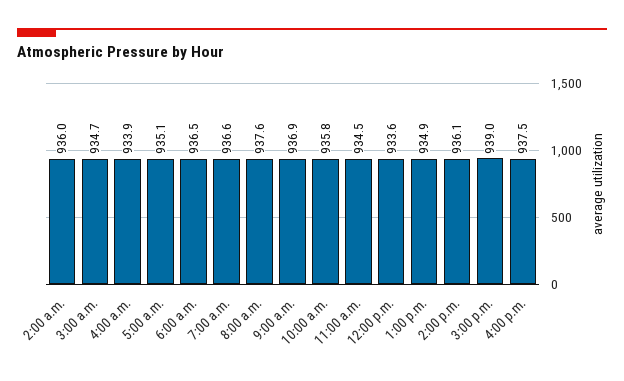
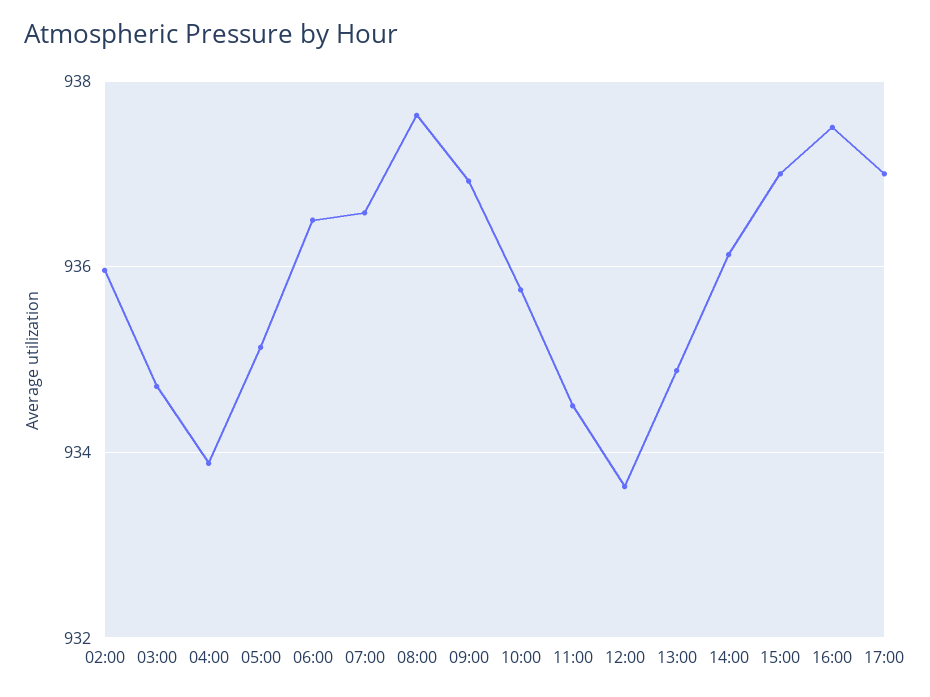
3:00 p.m.: 939 -> 937
17:00: none -> 937

